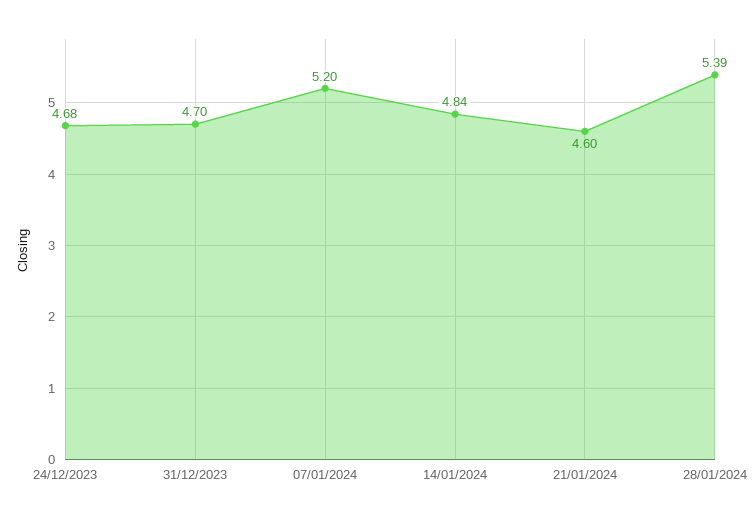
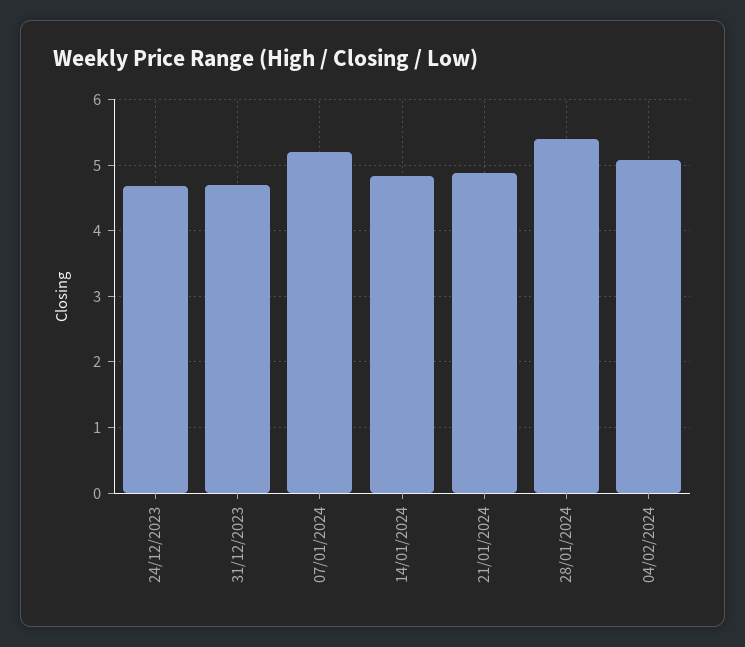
21/01/2024: 4.6 -> 4.9
04/02/2024: none -> 5.1

